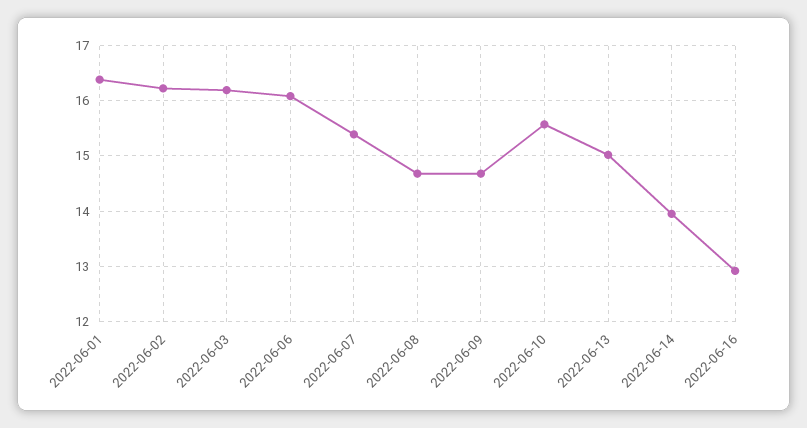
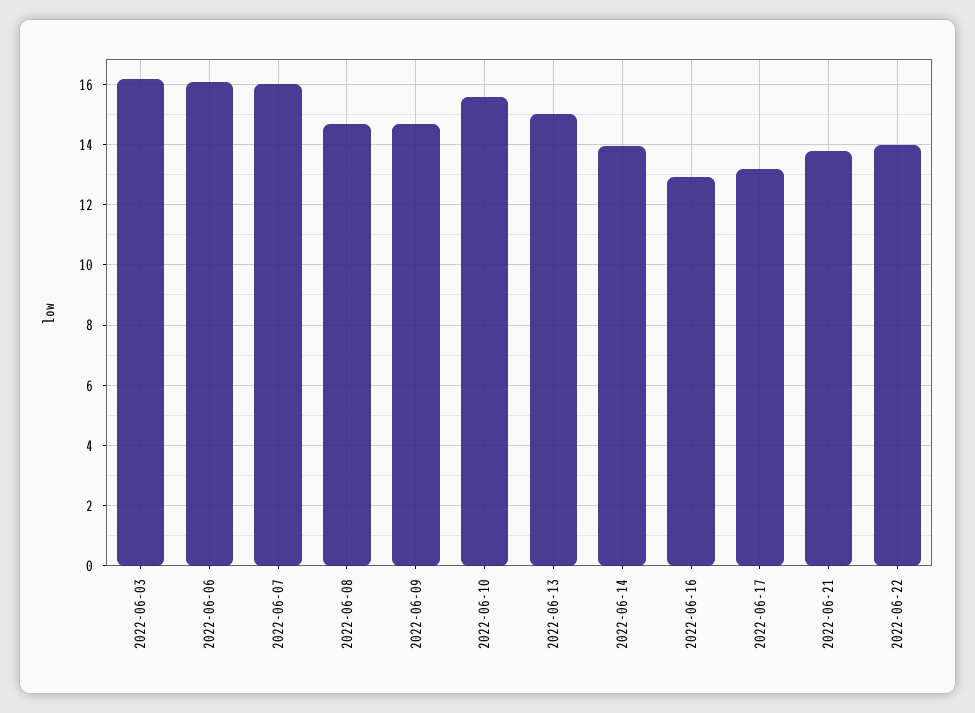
2022-06-01: 16.4 -> none
2022-06-02: 16.2 -> none
2022-06-07: 15.4 -> 16
2022-06-17: none -> 13.2
2022-06-21: none -> 13.8
2022-06-22: none -> 14

